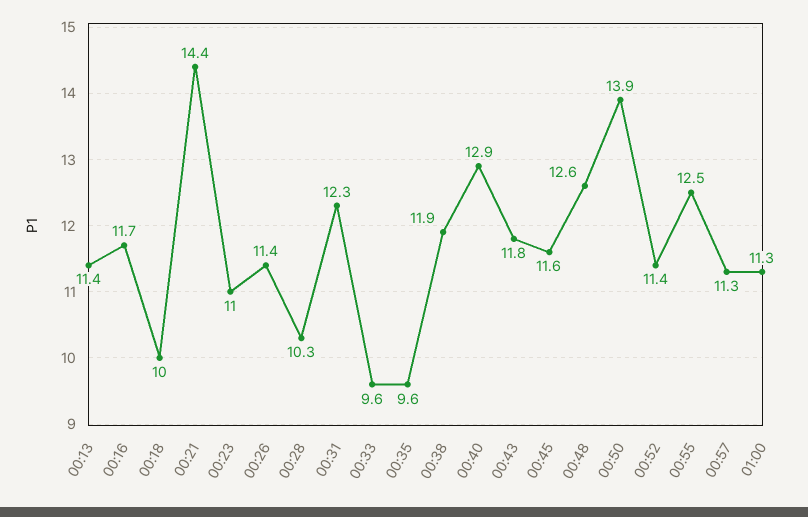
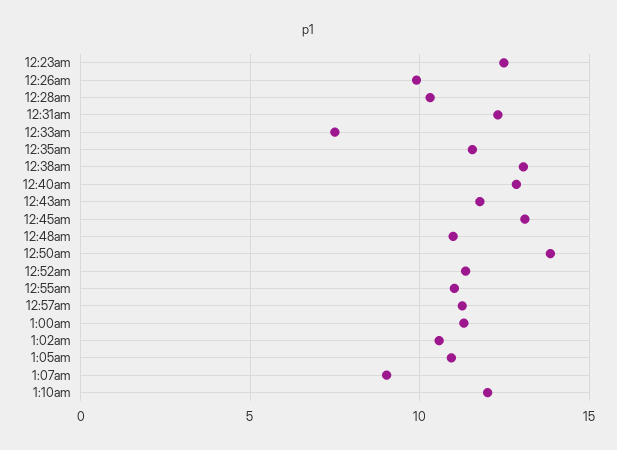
00:13: 11.4 -> none
00:16: 11.7 -> none
00:18: 10 -> none
00:21: 14.4 -> none
00:23: 11 -> 12.5
00:26: 11.4 -> 10
00:33: 9.6 -> 7.5
00:35: 9.6 -> 11.5
00:38: 11.9 -> 13
00:45: 11.6 -> 13
00:48: 12.6 -> 11
00:55: 12.5 -> 11
1:02am: none -> 10.5
1:05am: none -> 11
1:07am: none -> 9
1:10am: none -> 12

